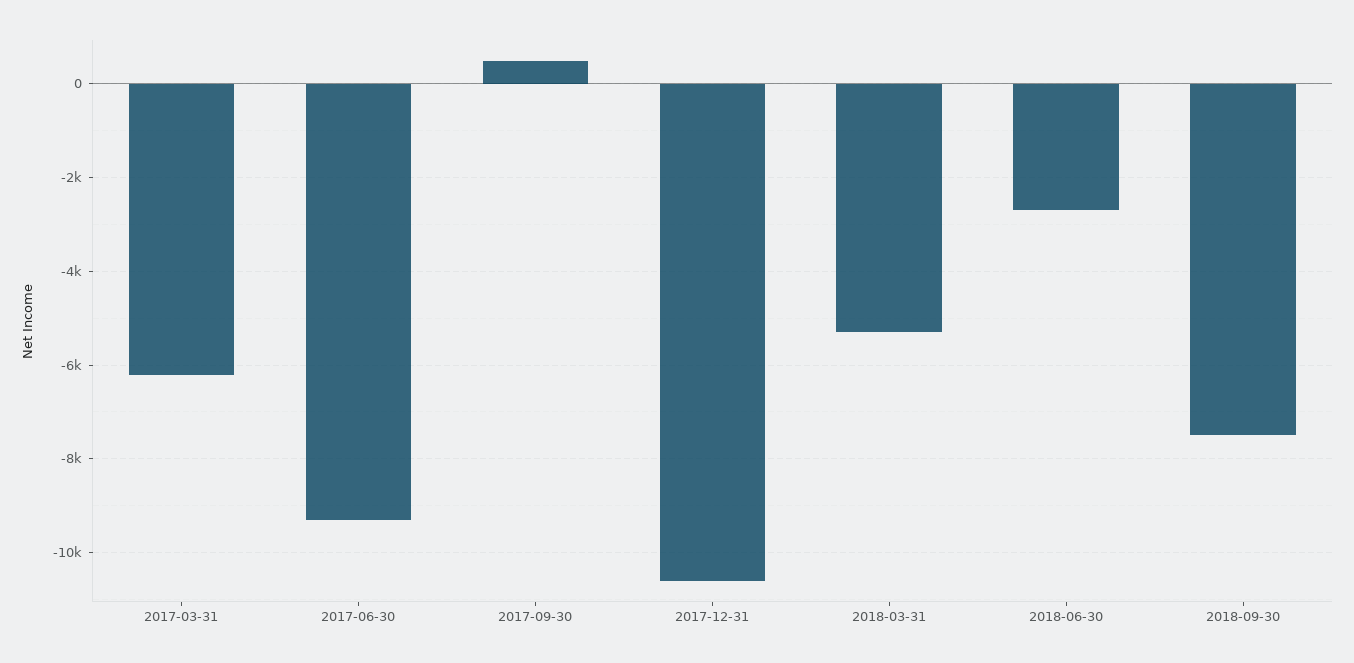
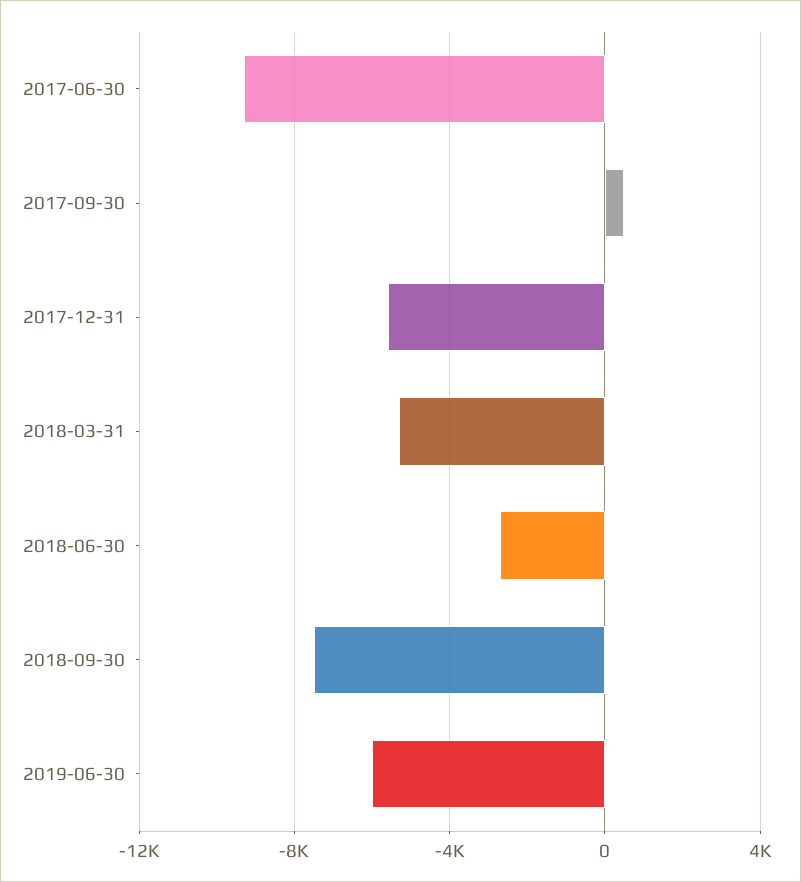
2017-03-31: -6200 -> none
2017-12-31: -10600 -> -5500
2019-06-30: none -> -6000

